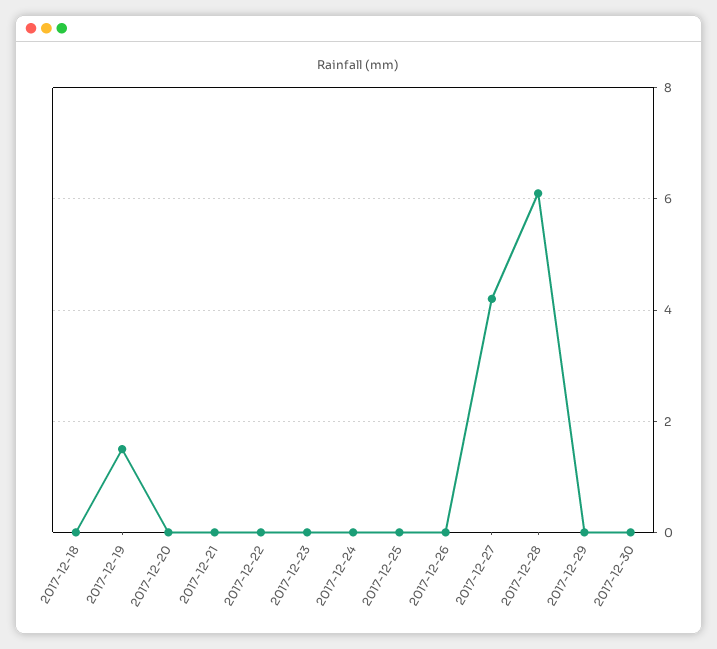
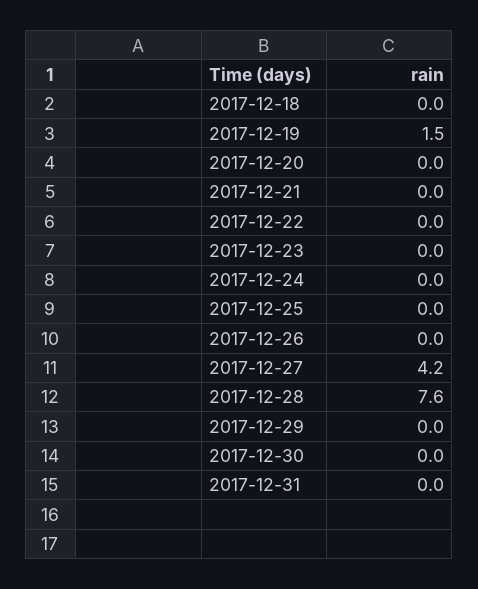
2017-12-28: 6 -> 7.6
2017-12-31: none -> 0

